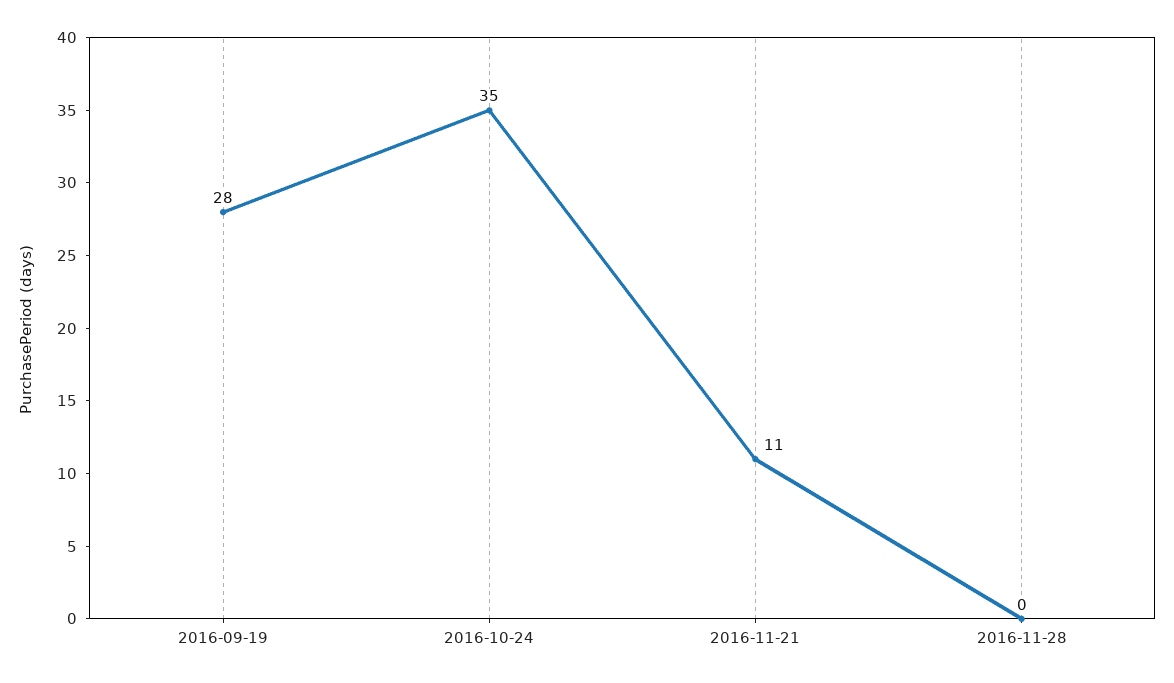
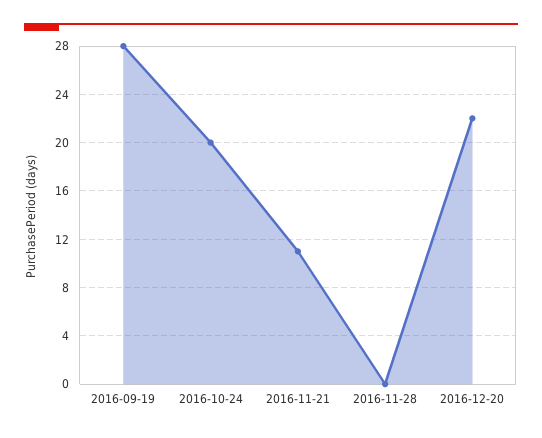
2016-10-24: 35 -> 20
2016-12-20: none -> 22

